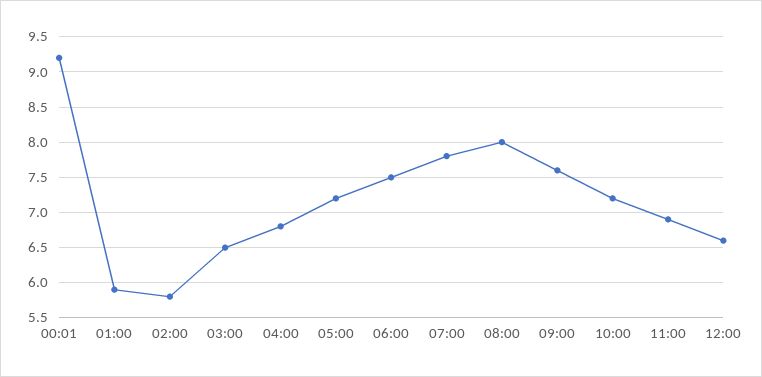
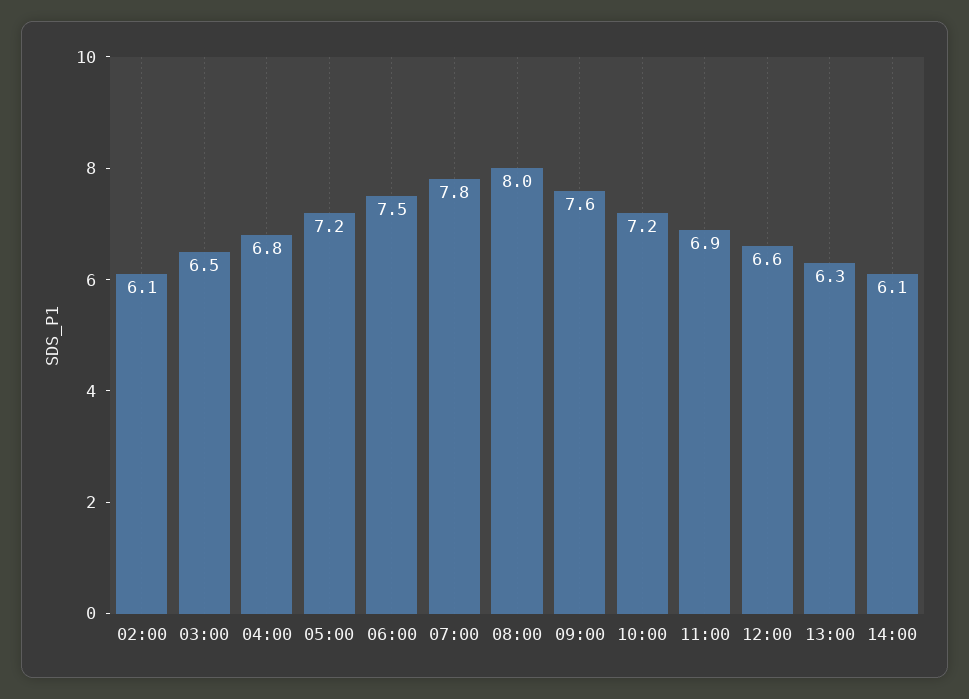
00:01: 9.2 -> none
01:00: 5.9 -> none
02:00: 5.8 -> 6.1
13:00: none -> 6.3
14:00: none -> 6.1

